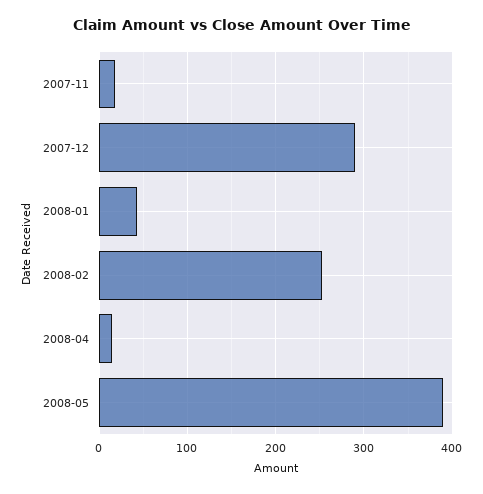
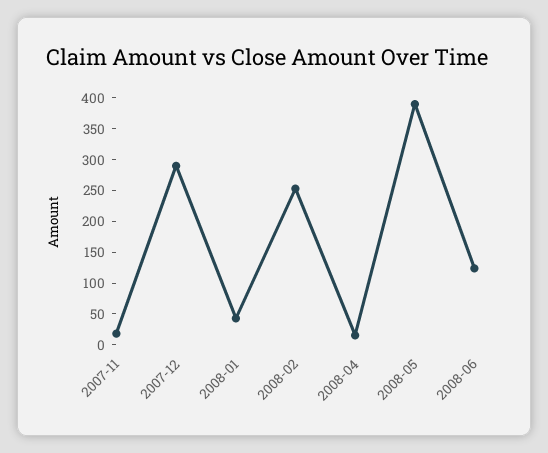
2008-06: none -> 125

